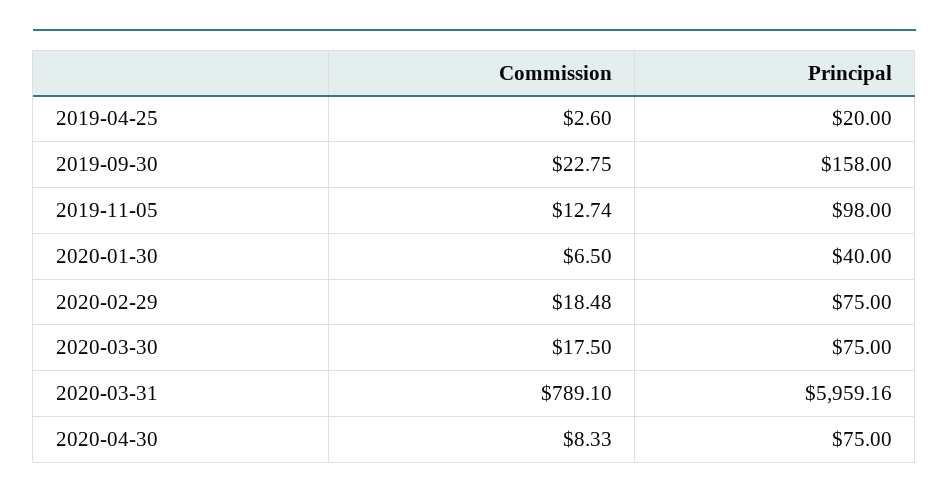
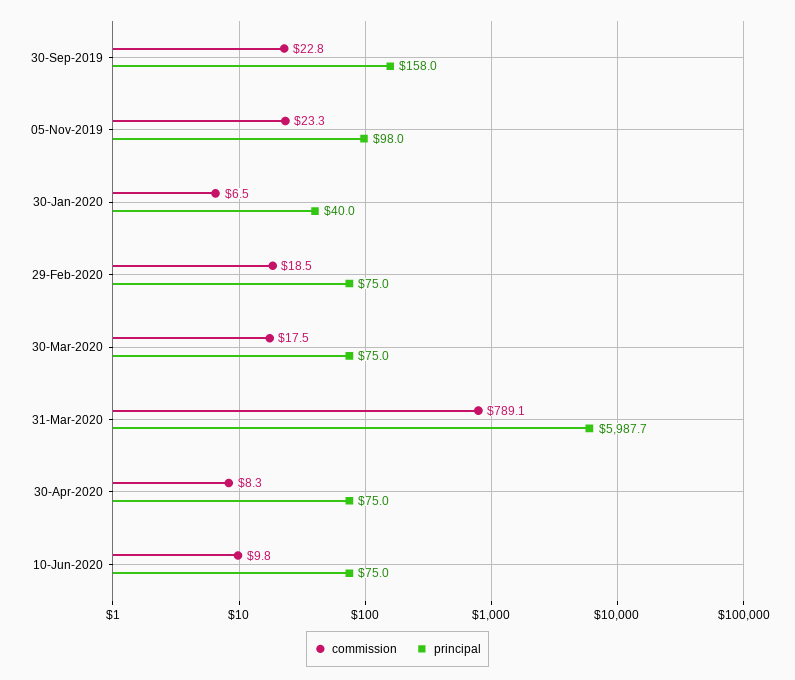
Commission, 2019-04-25: 2.6 -> none
Principal, 2019-04-25: 20 -> none
Commission, 2019-11-05: 12.74 -> 23.3
Principal, 2020-03-31: 5959.16 -> 5987.7
Commission, 10-Jun-2020: none -> 9.8
Principal, 10-Jun-2020: none -> 75

